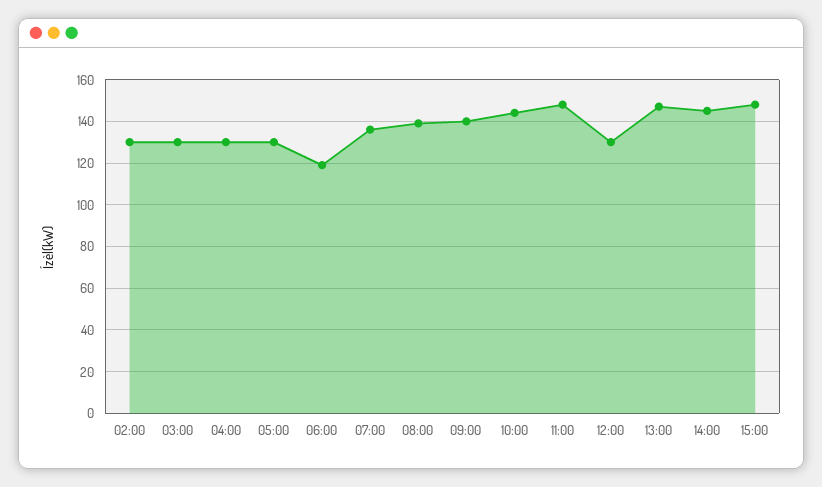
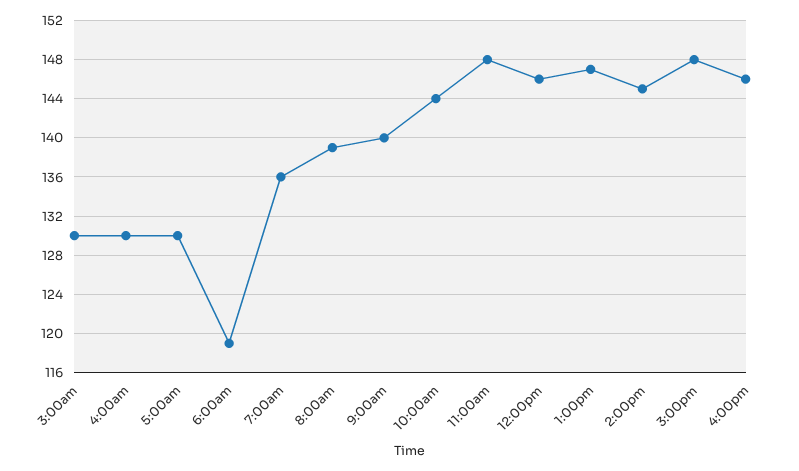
02:00: 130 -> none
12:00: 130 -> 146
4:00pm: none -> 146

